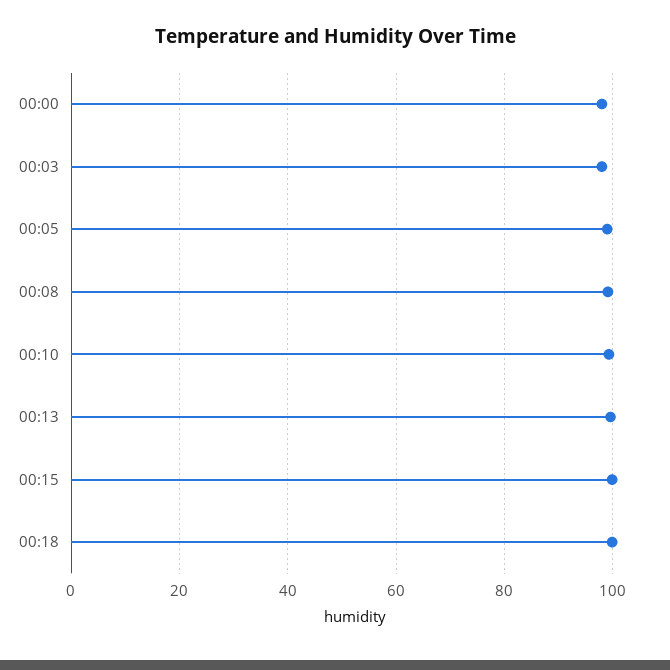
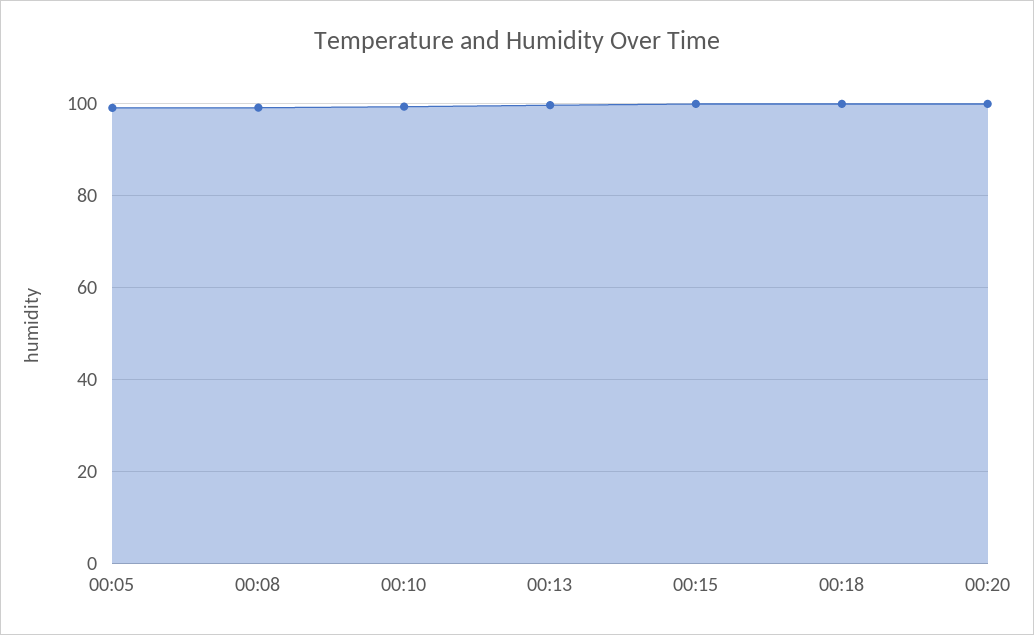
00:00: 98 -> none
00:03: 98 -> none
00:20: none -> 100

